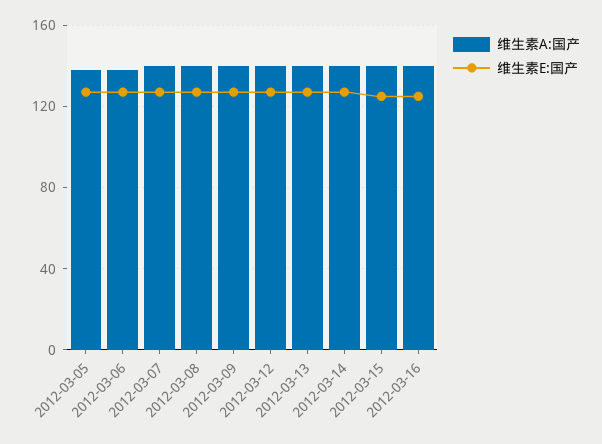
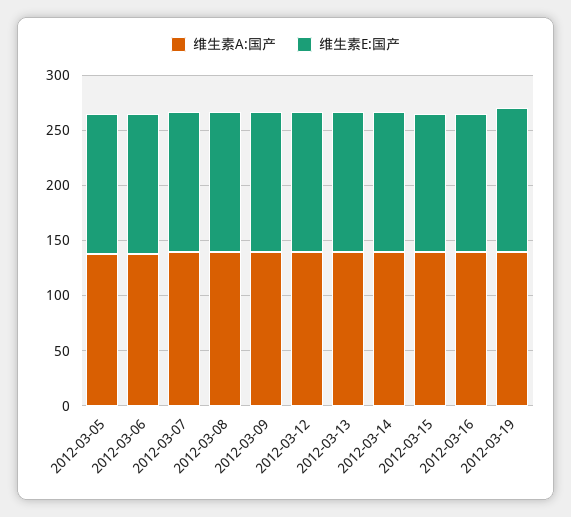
维生素A:国产, 2012-03-19: none -> 140
维生素E:国产, 2012-03-19: none -> 130

